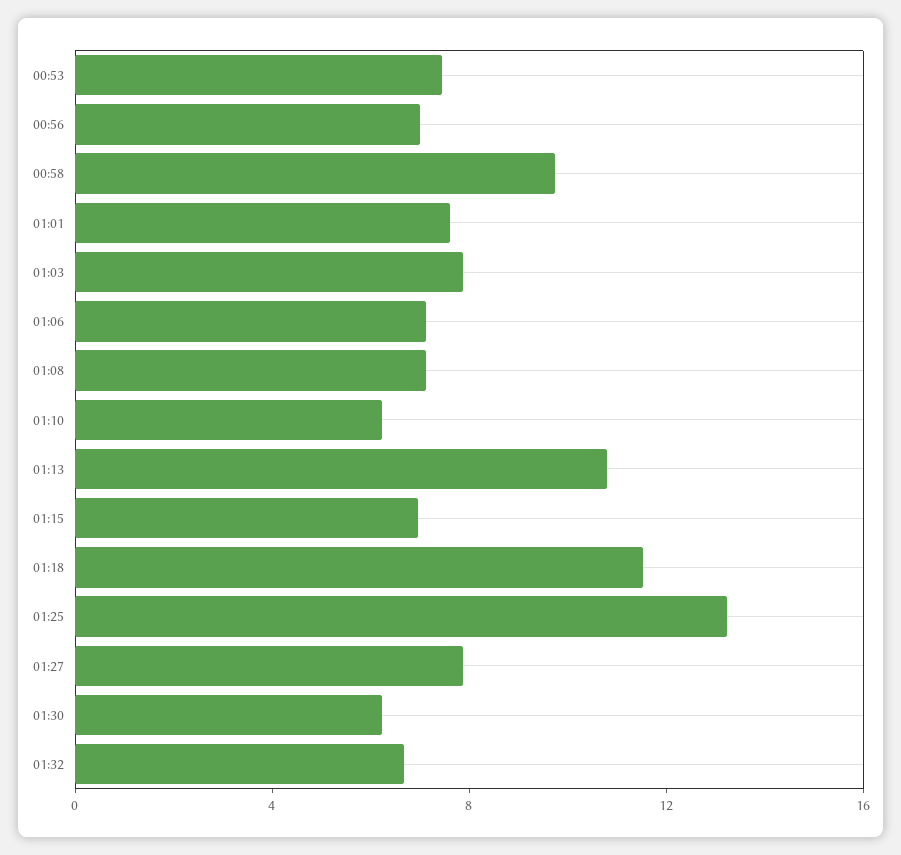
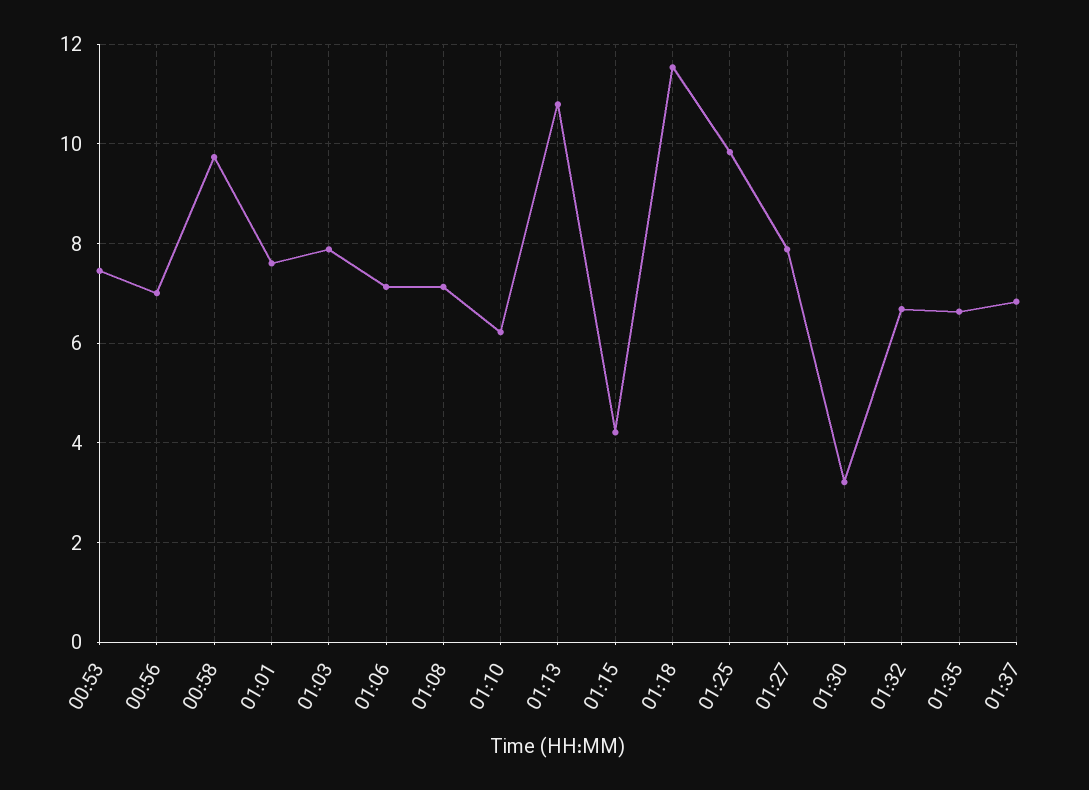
01:15: 7 -> 4.2
01:25: 13 -> 9.8
01:30: 6 -> 3.2
01:35: none -> 6.6
01:37: none -> 6.8

